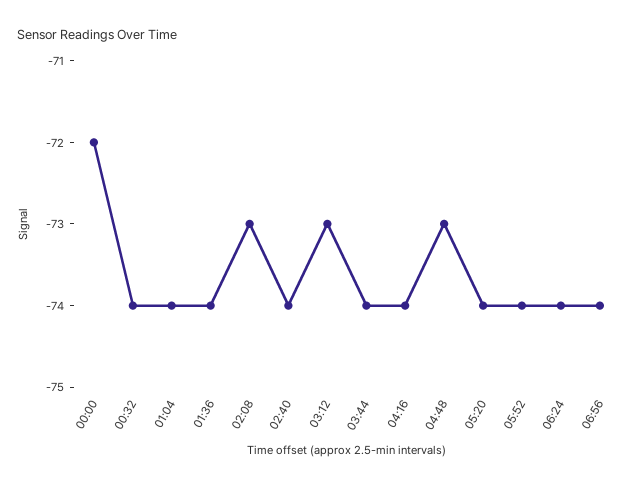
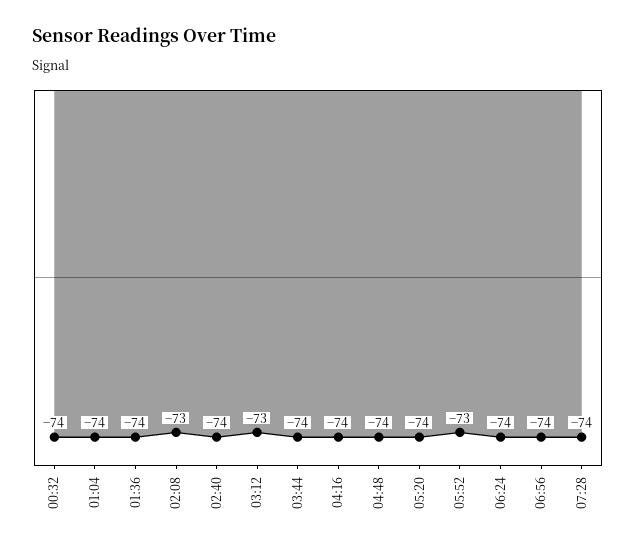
00:00: -72 -> none
04:48: -73 -> -74
05:52: -74 -> -73
07:28: none -> -74

